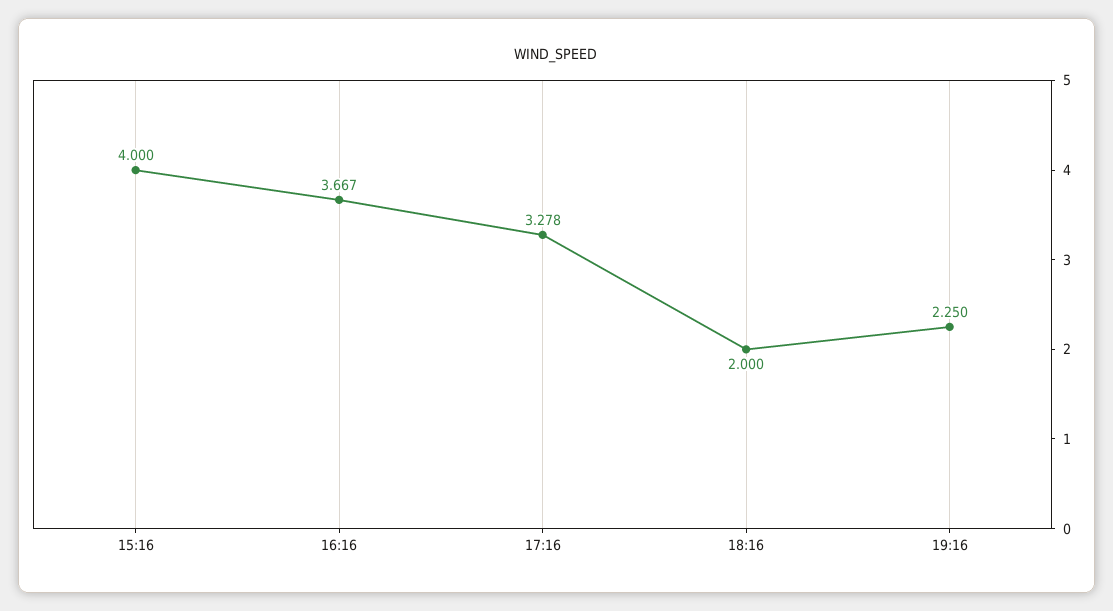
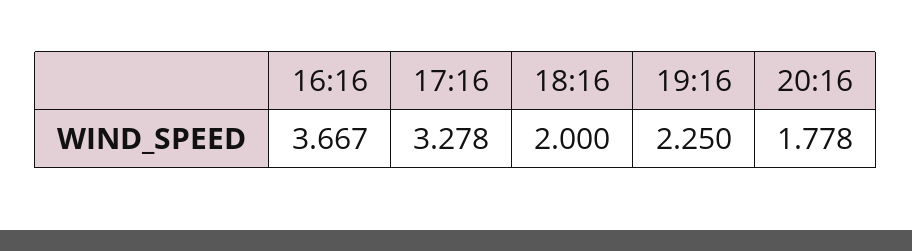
15:16: 4 -> none
20:16: none -> 1.778

